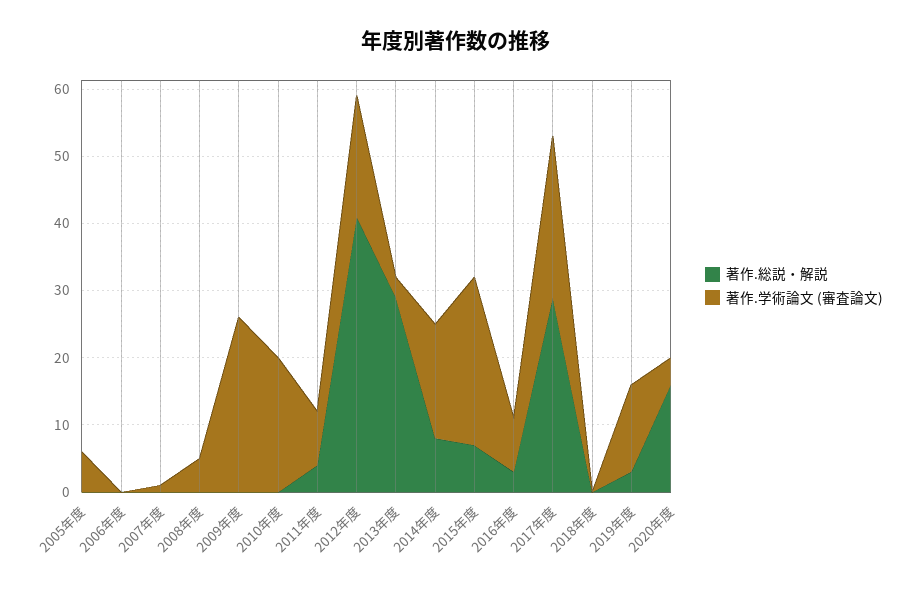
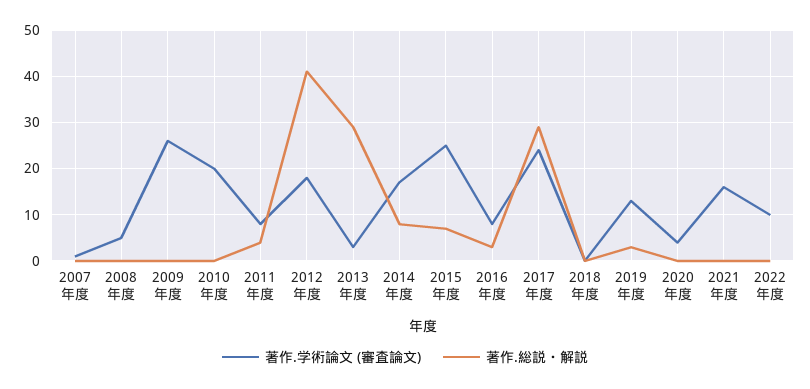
著作.総説・解説, 2005年度: 0 -> none
著作.学術論文 (審査論文), 2005年度: 5 -> none
著作.総説・解説, 2006年度: 0 -> none
著作.学術論文 (審査論文), 2006年度: 0 -> none
著作.総説・解説, 2020年度: 15 -> 0
著作.学術論文 (審査論文), 2021年度: none -> 15
著作.総説・解説, 2021年度: none -> 0
著作.学術論文 (審査論文), 2022年度: none -> 10
著作.総説・解説, 2022年度: none -> 0

